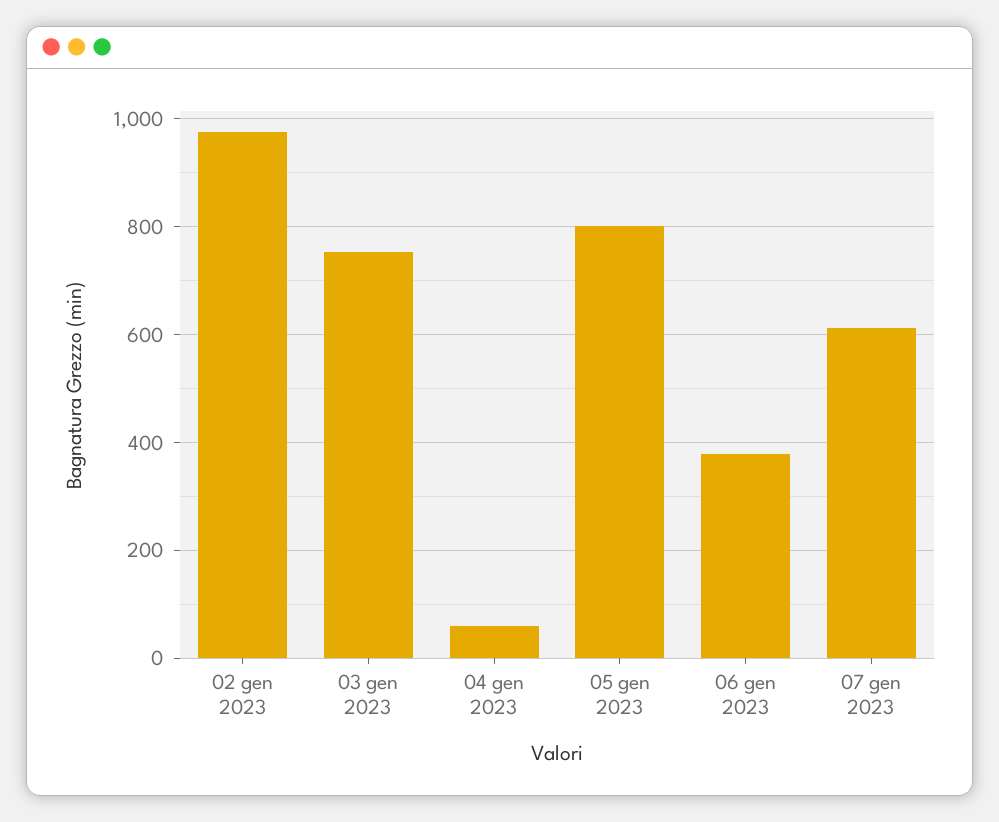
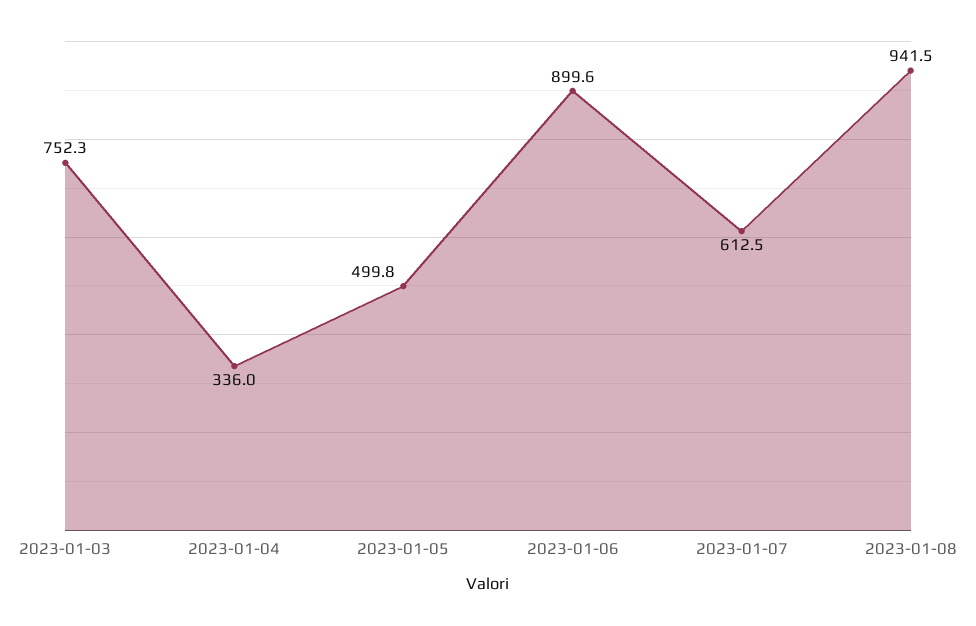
02 gen 2023: 980 -> none
04 gen 2023: 60 -> 336
05 gen 2023: 800 -> 499.8
06 gen 2023: 380 -> 899.6
2023-01-08: none -> 941.5

